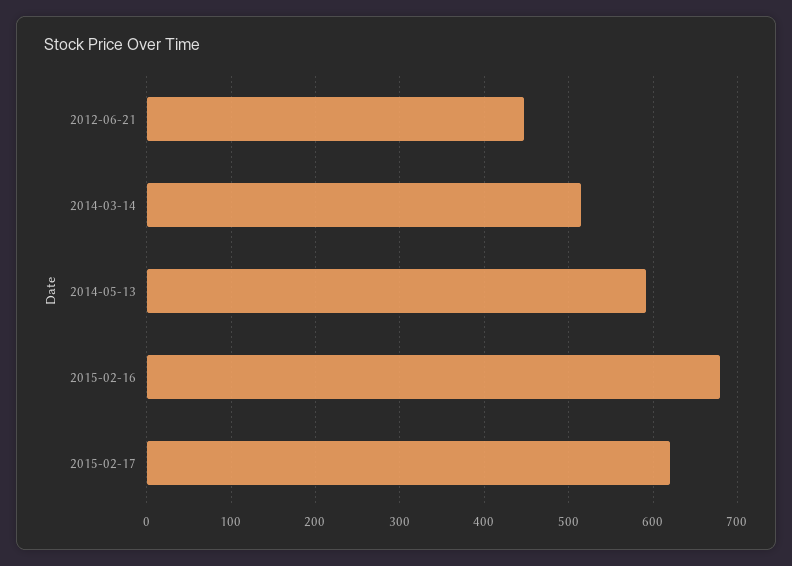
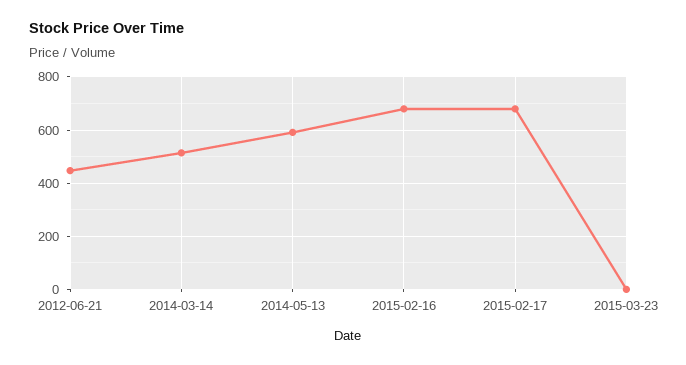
2015-02-17: 620 -> 675
2015-03-23: none -> 0

